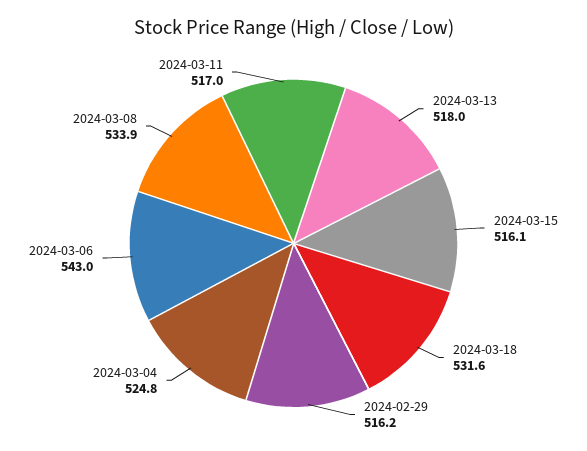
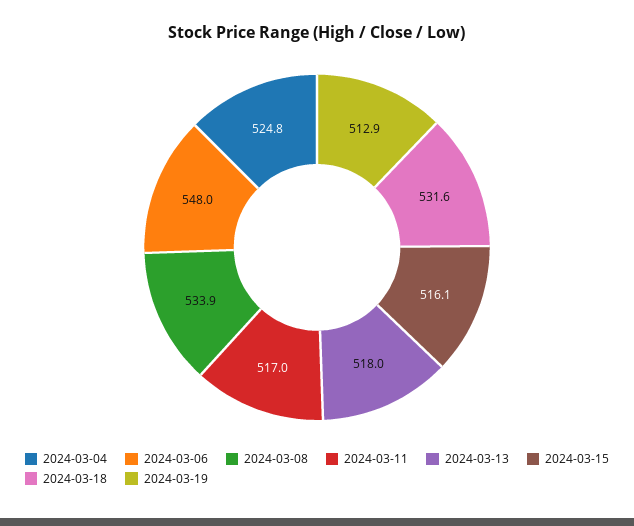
2024-02-29: 516.2 -> none
2024-03-06: 543 -> 548
2024-03-19: none -> 512.9

